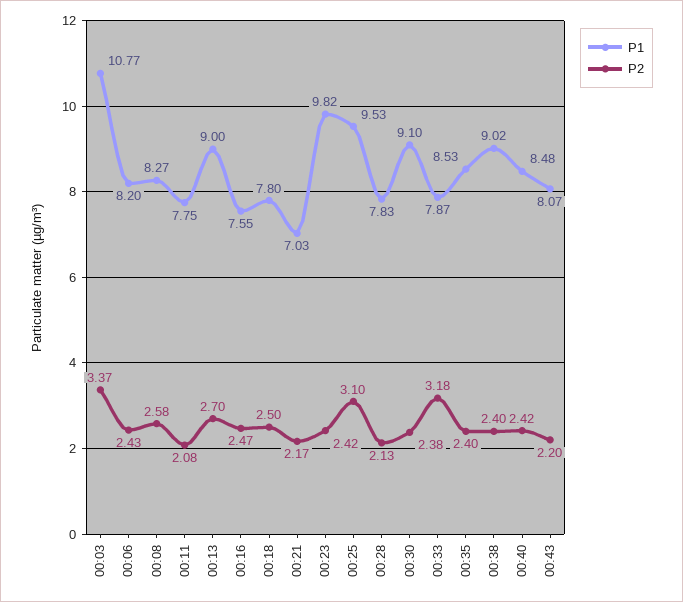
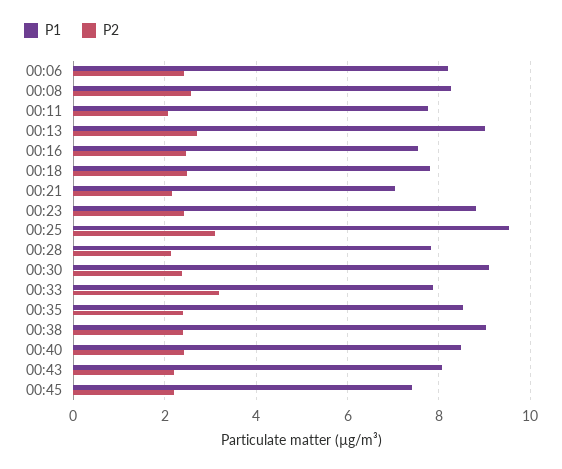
P1, 00:03: 10.77 -> none
P2, 00:03: 3.37 -> none
P1, 00:23: 9.82 -> 8.8
P1, 00:45: none -> 7.4
P2, 00:45: none -> 2.2

